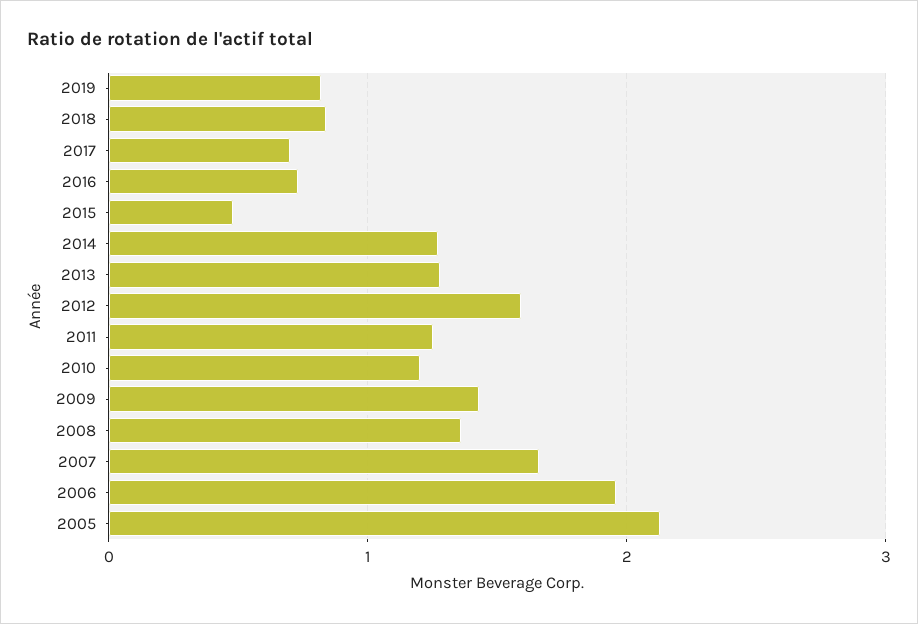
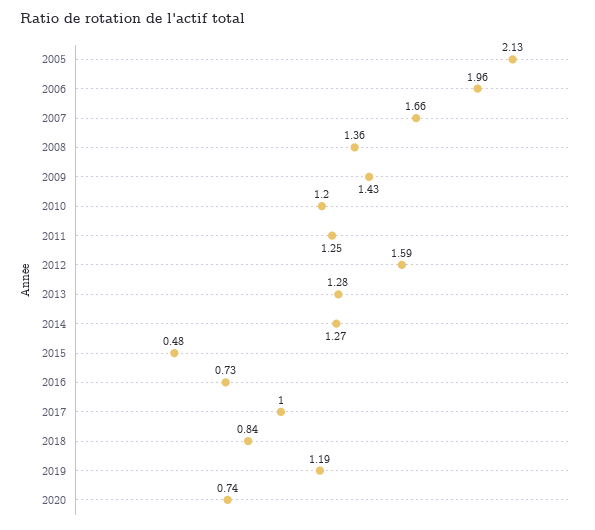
2019: 0.8 -> 1.19
2017: 0.7 -> 1
2020: none -> 0.74

